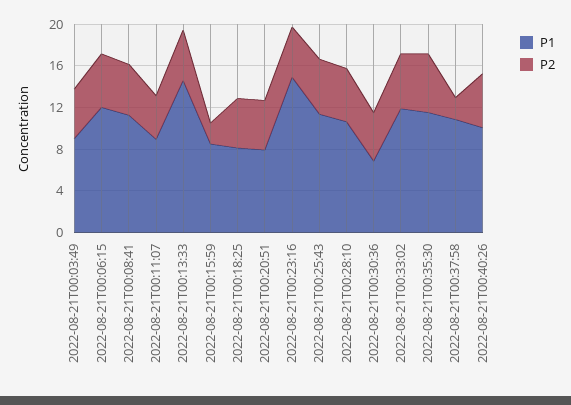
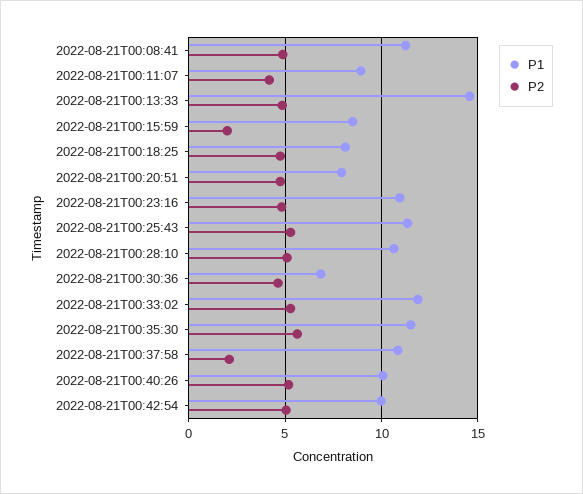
P1, 2022-08-21T00:03:49: 9 -> none
P2, 2022-08-21T00:03:49: 5 -> none
P1, 2022-08-21T00:06:15: 12 -> none
P2, 2022-08-21T00:06:15: 5 -> none
P1, 2022-08-21T00:23:16: 15 -> 11
P1, 2022-08-21T00:42:54: none -> 10
P2, 2022-08-21T00:42:54: none -> 5

